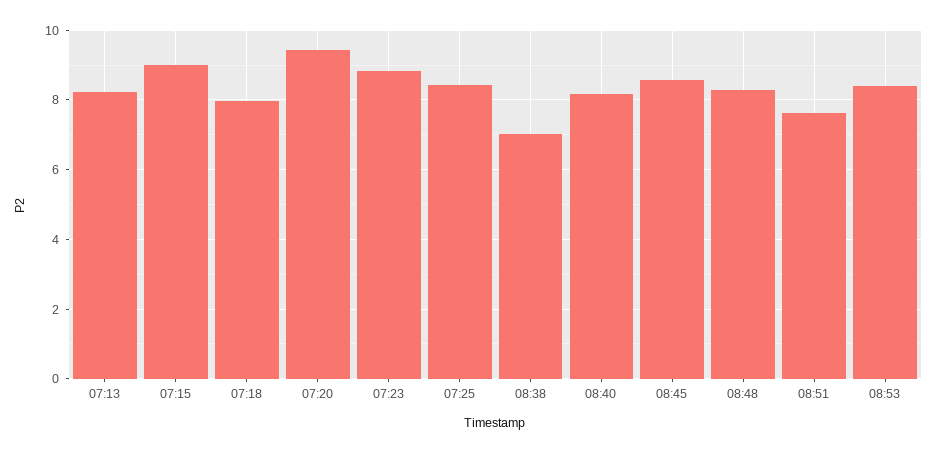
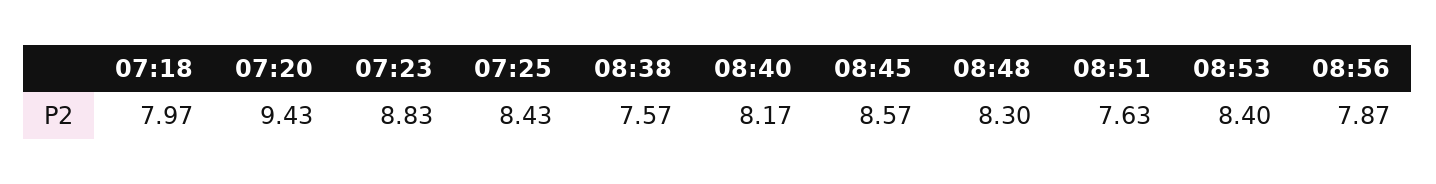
07:13: 8.2 -> none
07:15: 9 -> none
08:38: 7 -> 7.57
08:56: none -> 7.87

